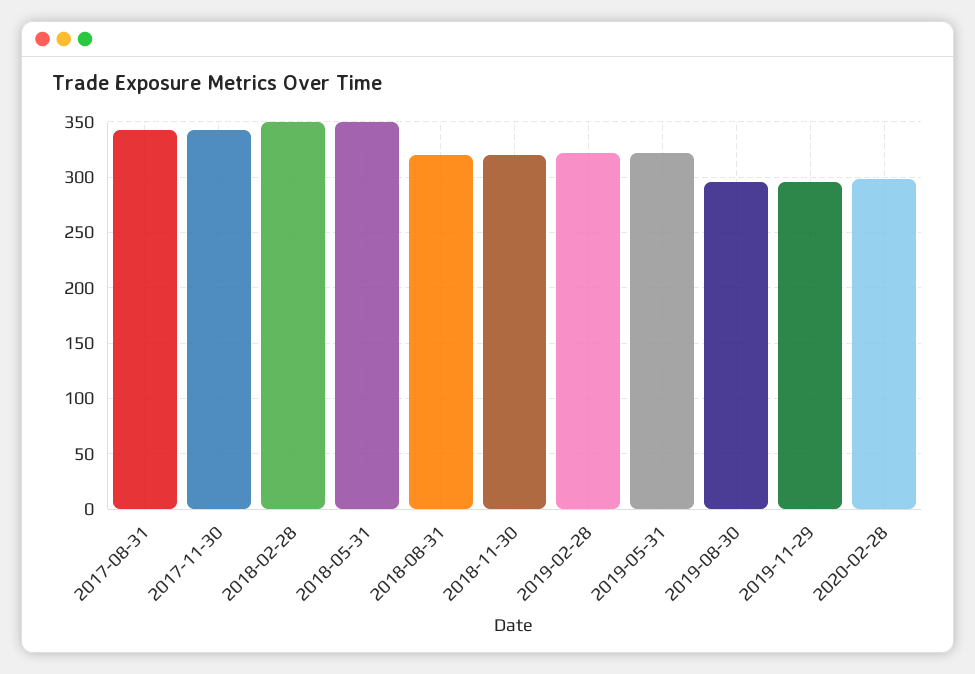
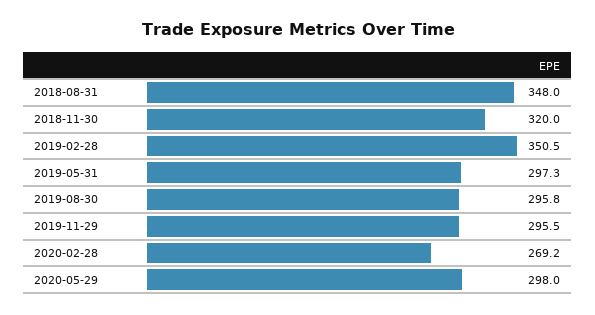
2017-08-31: 340 -> none
2017-11-30: 340 -> none
2018-02-28: 350 -> none
2018-05-31: 350 -> none
2018-08-31: 320 -> 348
2019-02-28: 320 -> 350.5
2019-05-31: 320 -> 297.3
2020-02-28: 300 -> 269.2
2020-05-29: none -> 298

